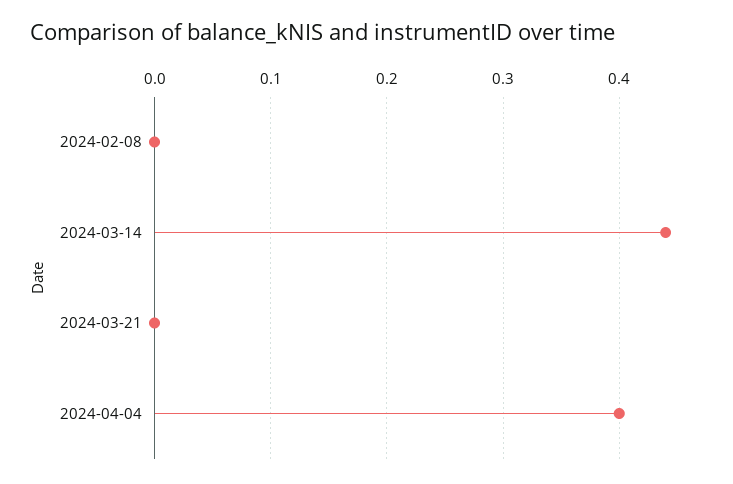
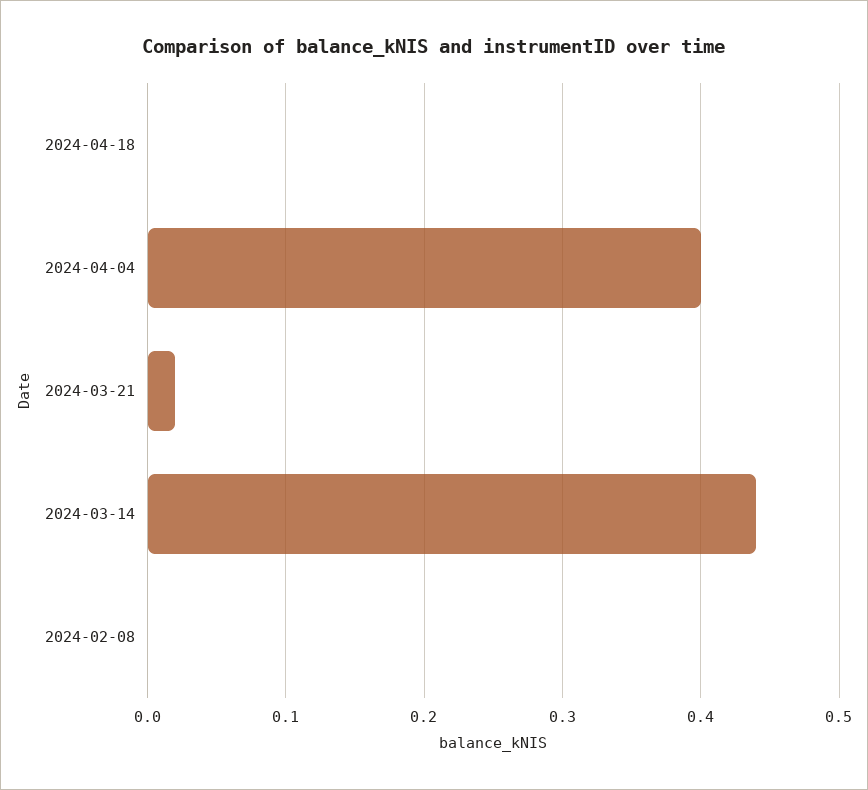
2024-03-21: 0 -> 0.02
2024-04-18: none -> 0

